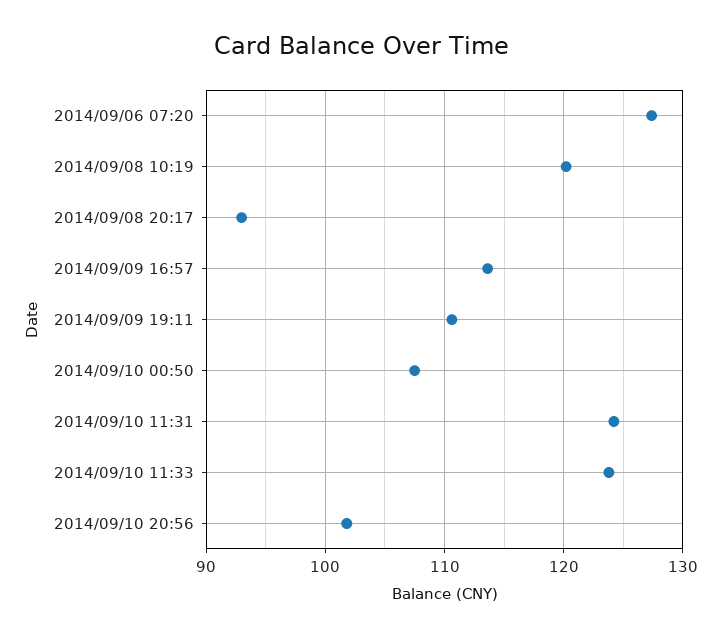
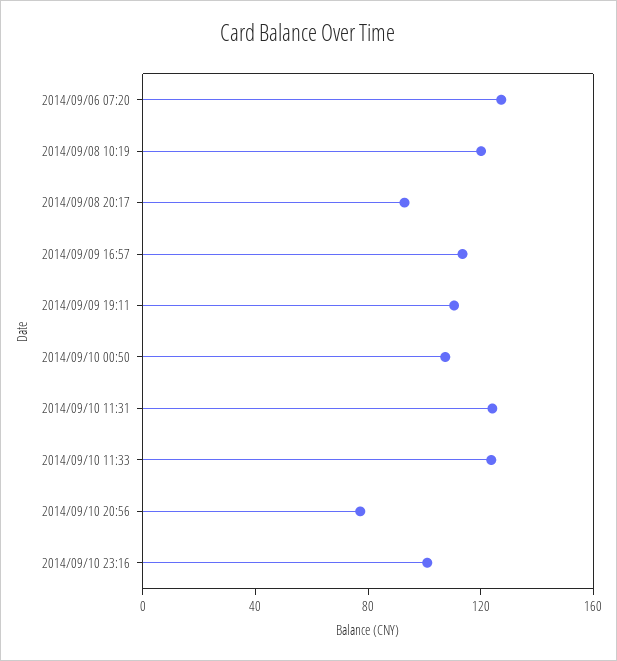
2014/09/10 20:56: 102 -> 80
2014/09/10 23:16: none -> 100

